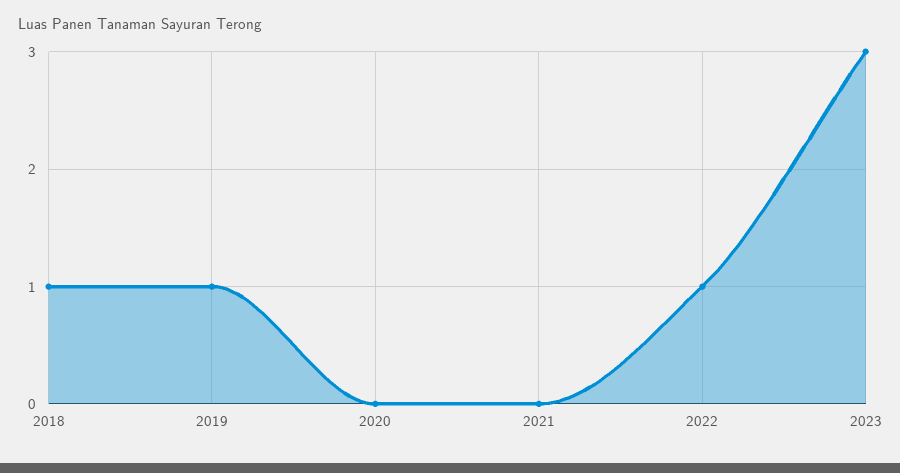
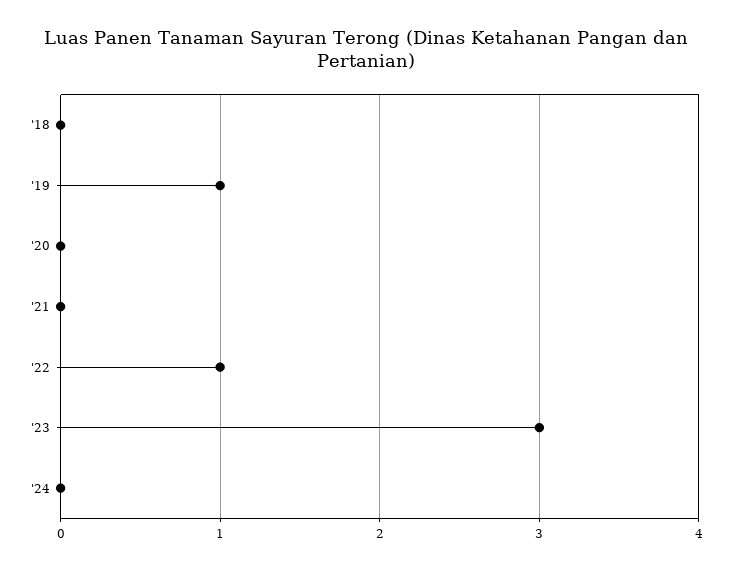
2018: 1 -> 0
'24: none -> 0

